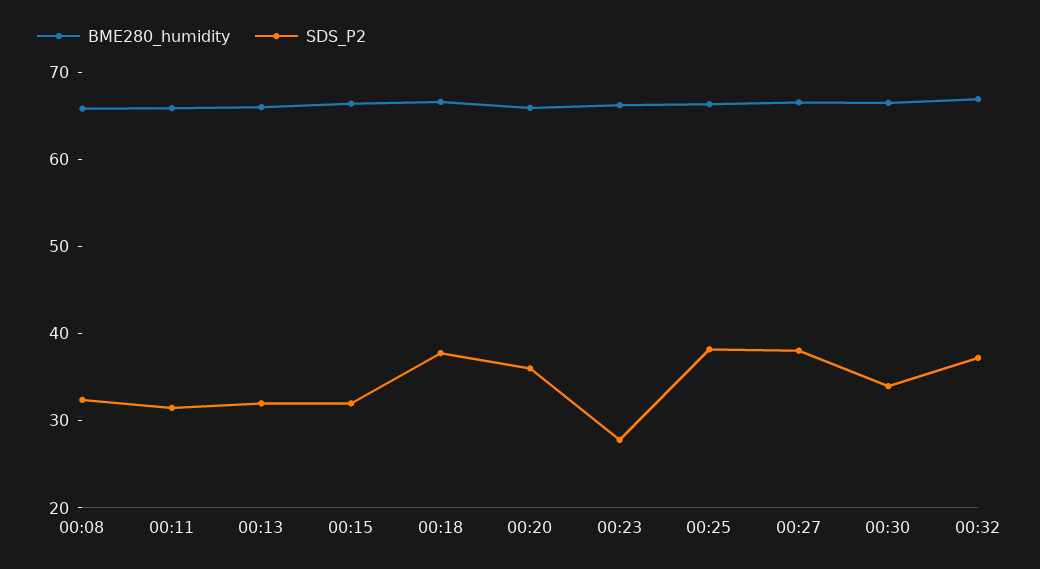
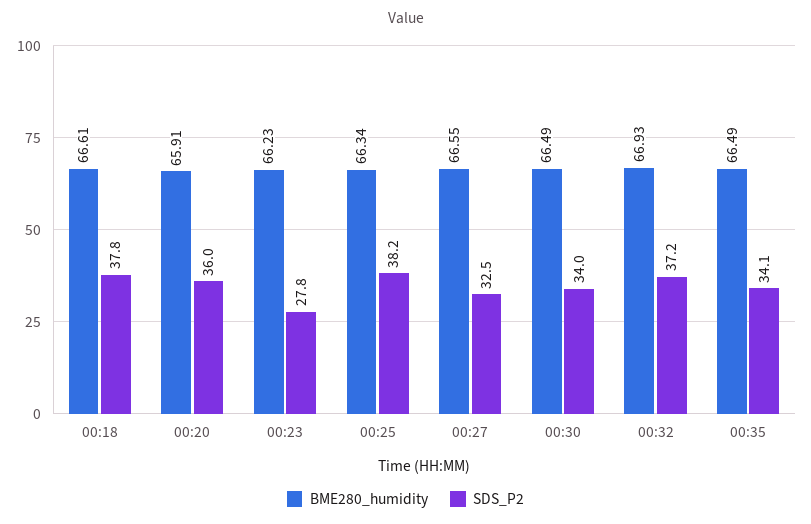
BME280_humidity, 00:08: 66 -> none
SDS_P2, 00:08: 32 -> none
BME280_humidity, 00:11: 66 -> none
SDS_P2, 00:11: 32 -> none
BME280_humidity, 00:13: 66 -> none
SDS_P2, 00:13: 32 -> none
BME280_humidity, 00:15: 66 -> none
SDS_P2, 00:15: 32 -> none
SDS_P2, 00:27: 38 -> 32.5
BME280_humidity, 00:35: none -> 66.49
SDS_P2, 00:35: none -> 34.1

